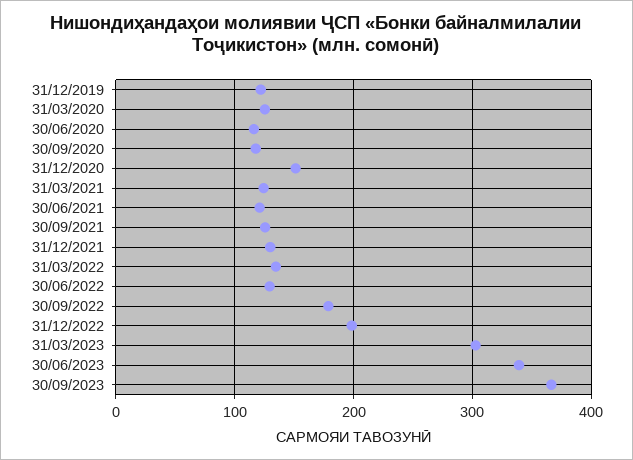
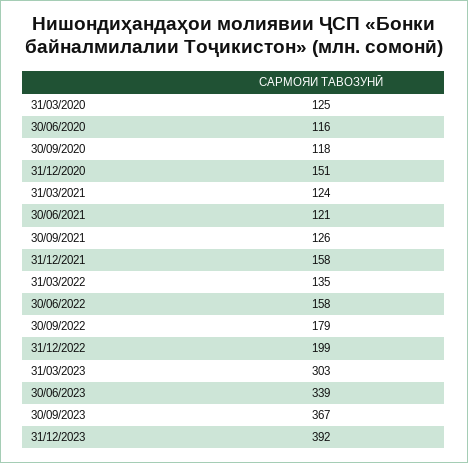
31/12/2019: 120 -> none
31/12/2021: 130 -> 158
30/06/2022: 130 -> 158
31/12/2023: none -> 392

